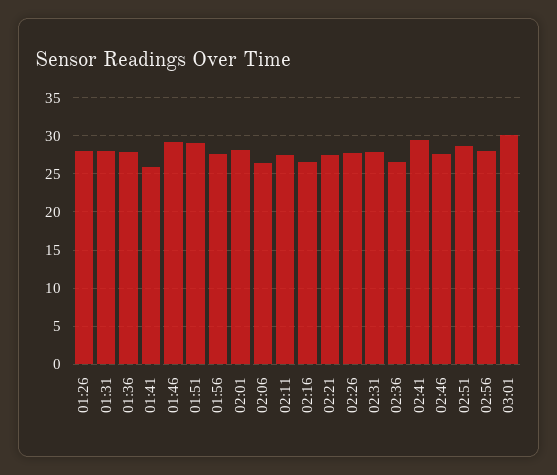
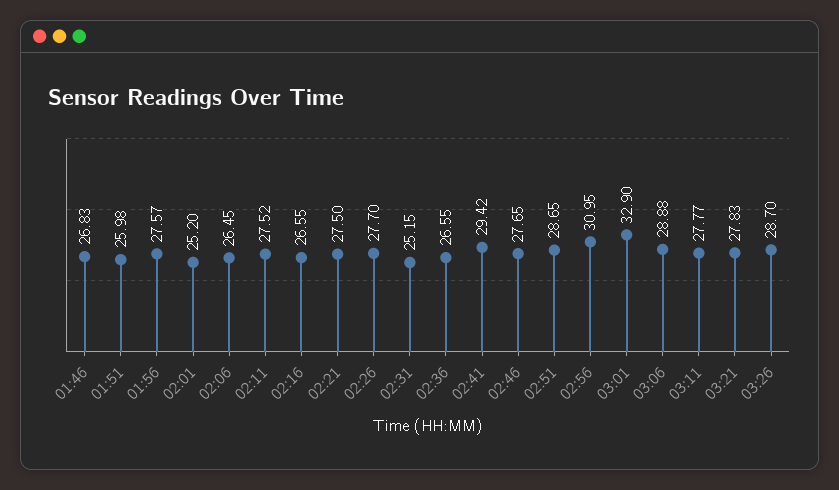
01:26: 28 -> none
01:31: 28 -> none
01:36: 28 -> none
01:41: 26 -> none
01:46: 29 -> 26.83
01:51: 29 -> 25.98
02:01: 28 -> 25.2
02:31: 28 -> 25.15
02:56: 28 -> 30.95
03:01: 30 -> 32.9
03:06: none -> 28.88
03:11: none -> 27.77
03:21: none -> 27.83
03:26: none -> 28.7

